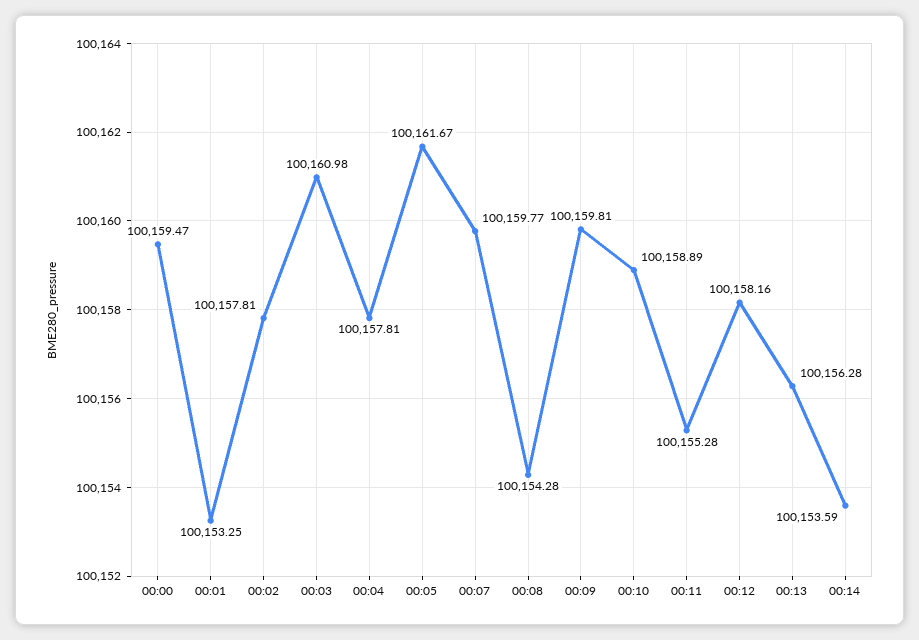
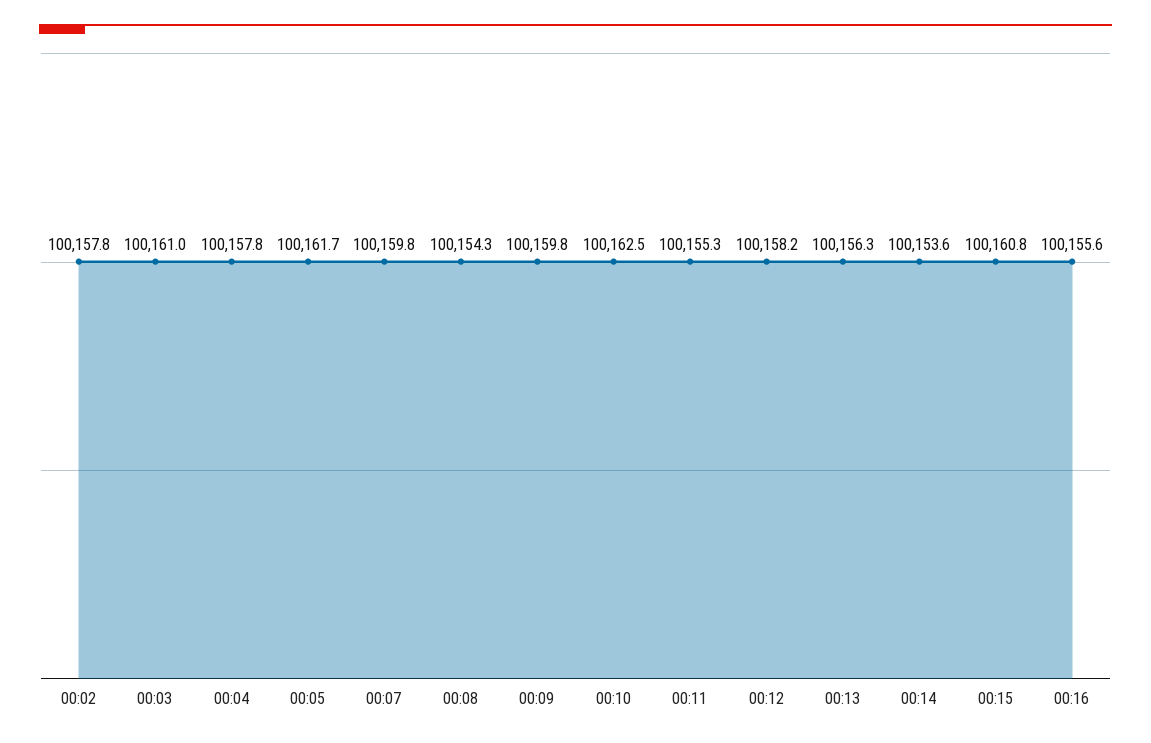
00:00: 100159.47 -> none
00:01: 100153.25 -> none
00:10: 100158.89 -> 100162.5
00:15: none -> 100160.8
00:16: none -> 100155.6

